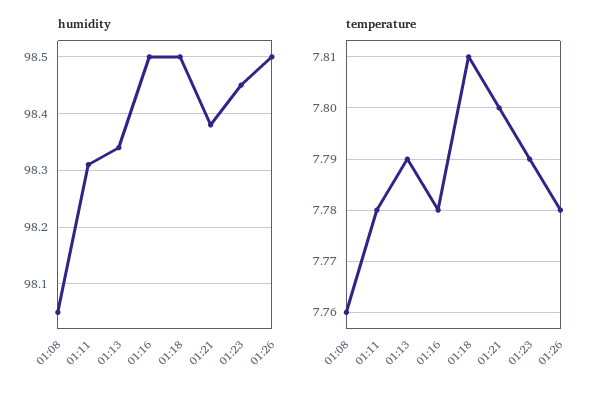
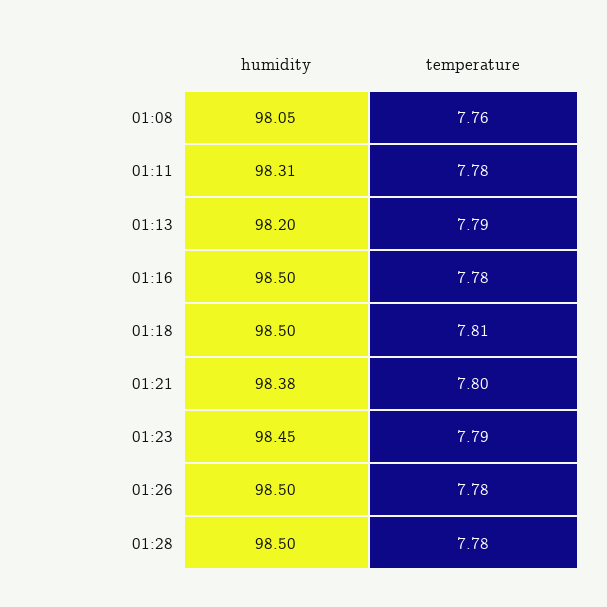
humidity, 01:13: 98.35 -> 98.2
humidity, 01:28: none -> 98.5
temperature, 01:28: none -> 7.78

